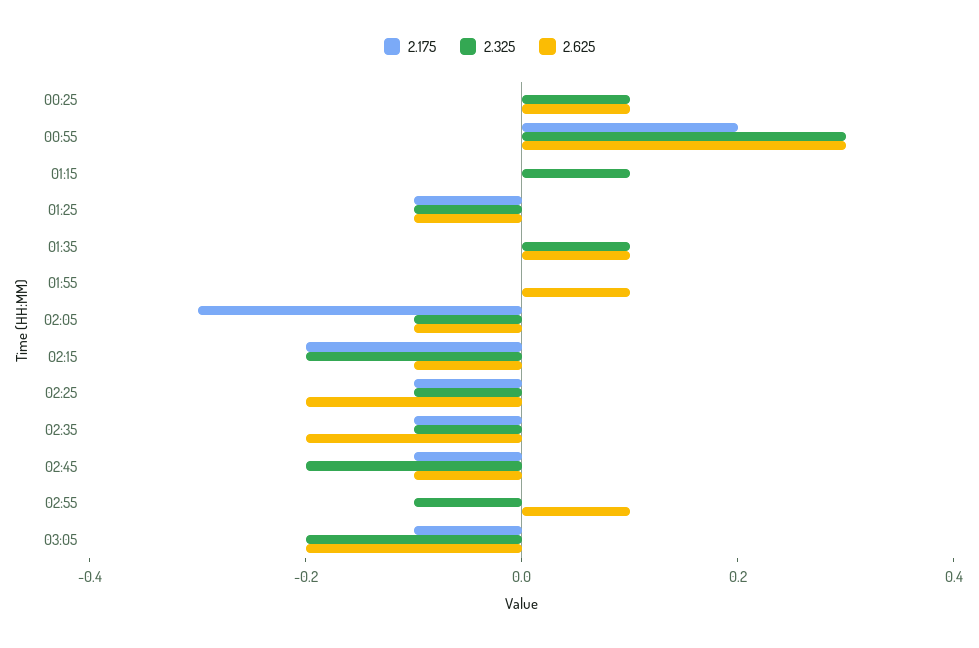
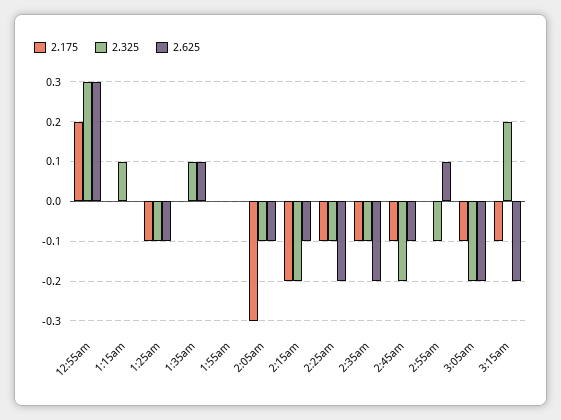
2.175, 00:25: 0 -> none
2.325, 00:25: 0.1 -> none
2.625, 00:25: 0.1 -> none
2.625, 01:55: 0.1 -> 0
2.175, 3:15am: none -> -0.1
2.325, 3:15am: none -> 0.2
2.625, 3:15am: none -> -0.2

